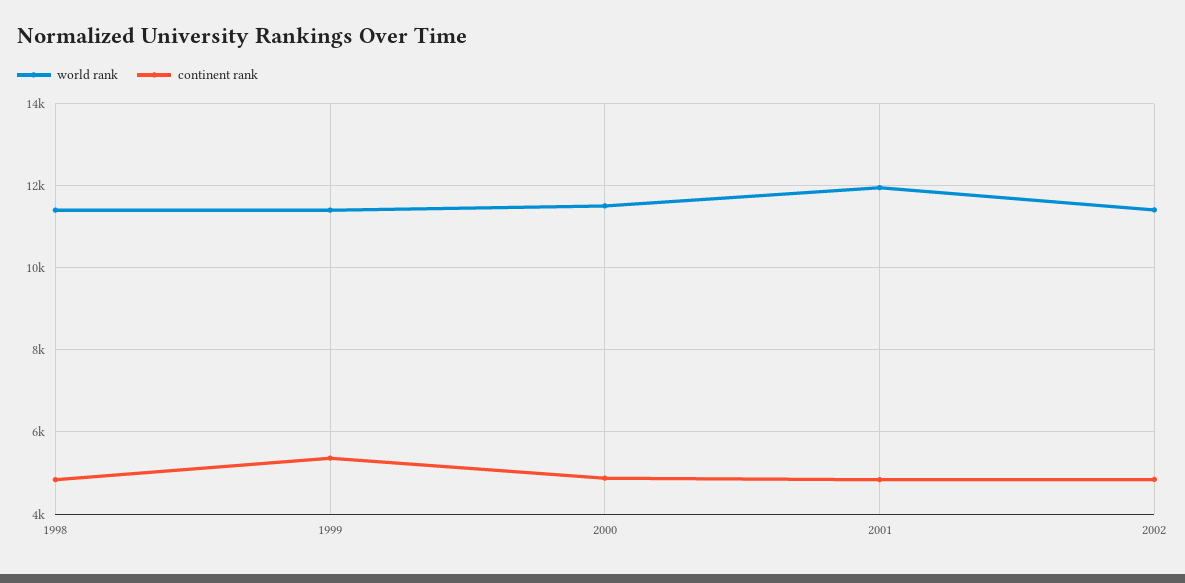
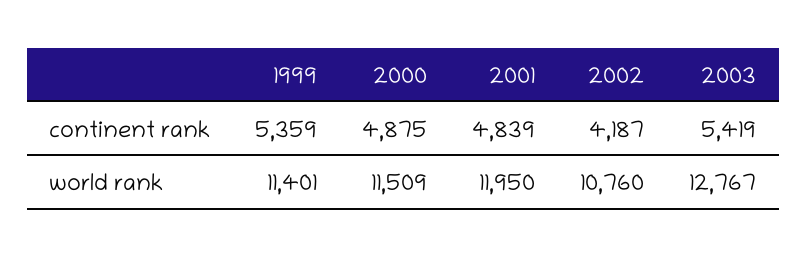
world rank, 1998: 11400 -> none
continent rank, 1998: 4800 -> none
world rank, 2002: 11400 -> 10760
continent rank, 2002: 4800 -> 4187
continent rank, 2003: none -> 5419
world rank, 2003: none -> 12767

